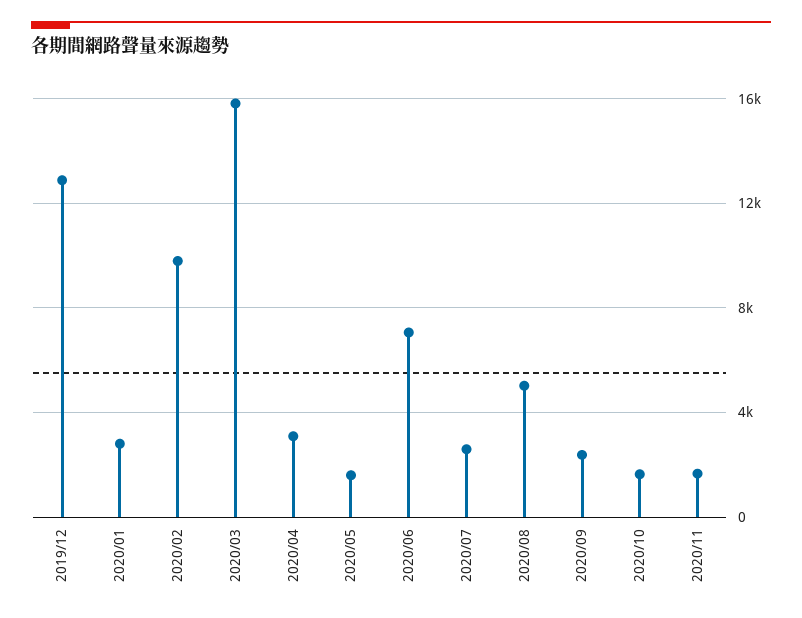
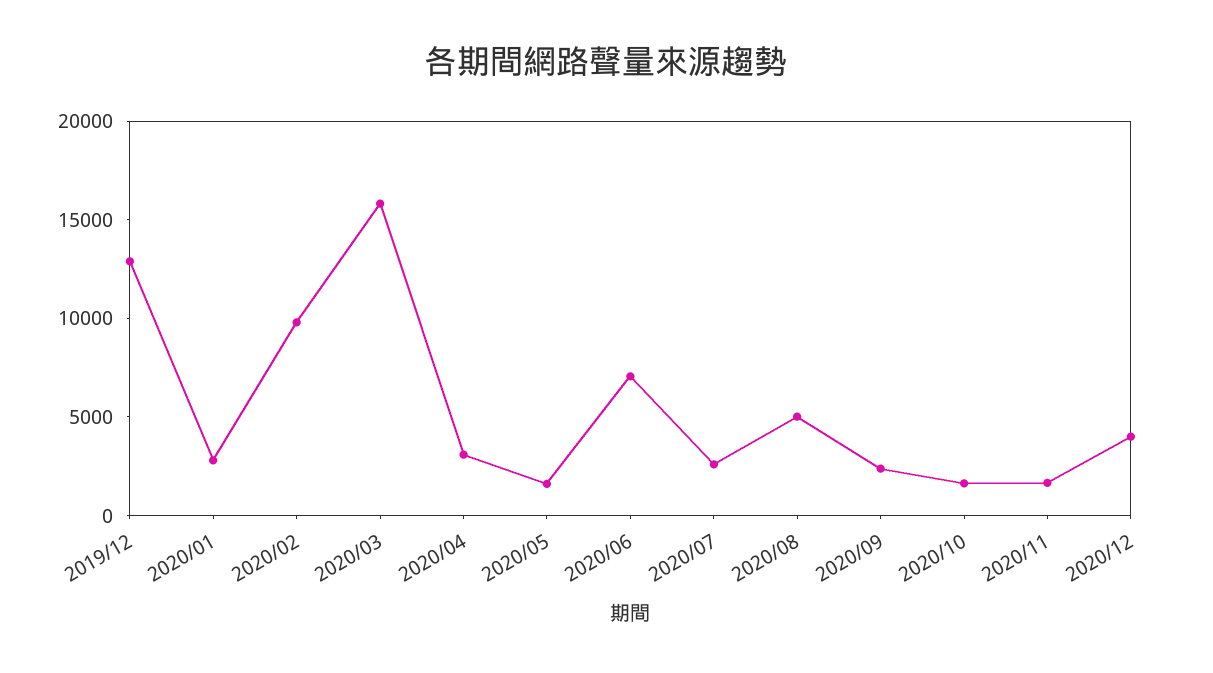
2020/12: none -> 4000

